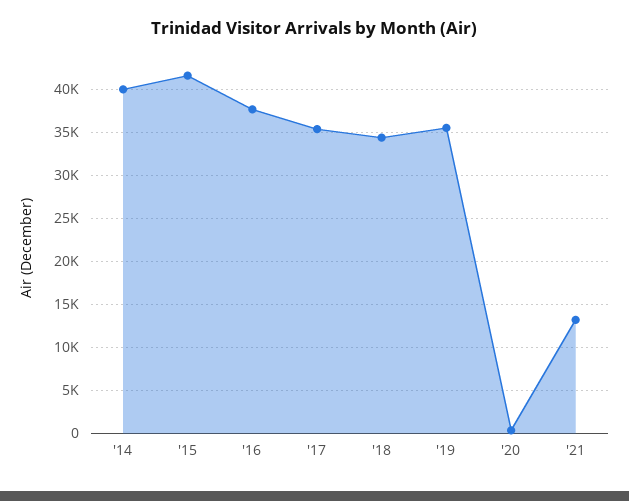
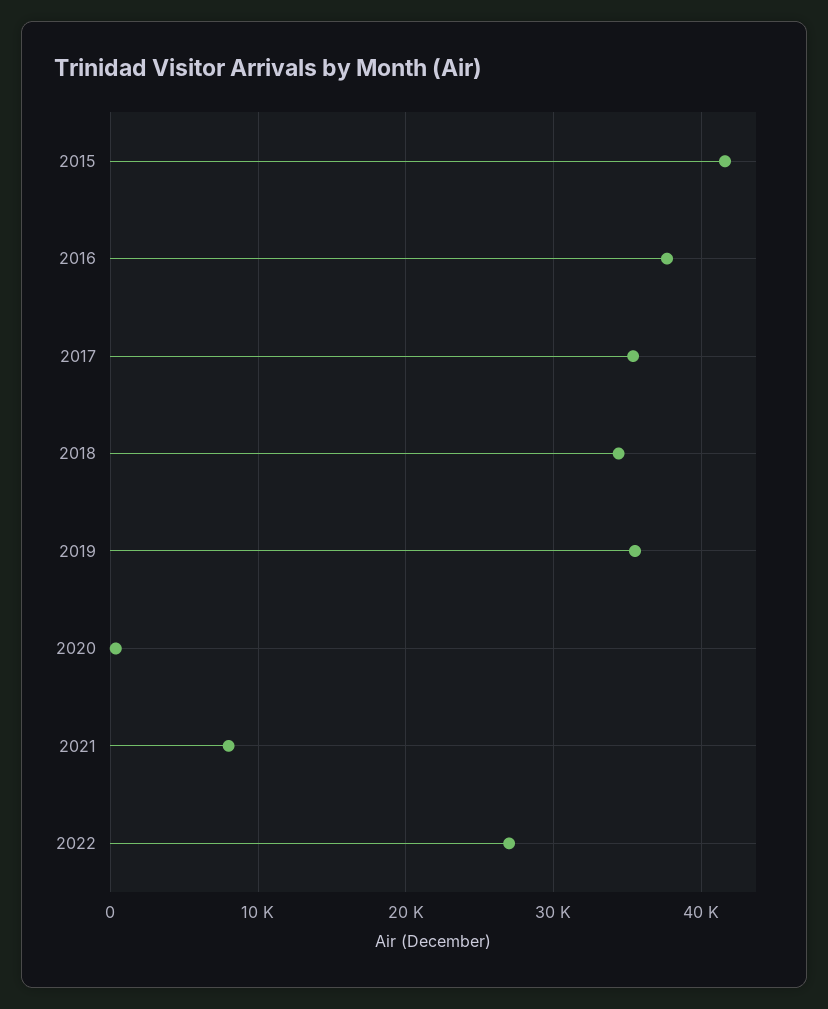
'14: 40000 -> none
'21: 13000 -> 8000
2022: none -> 27000

